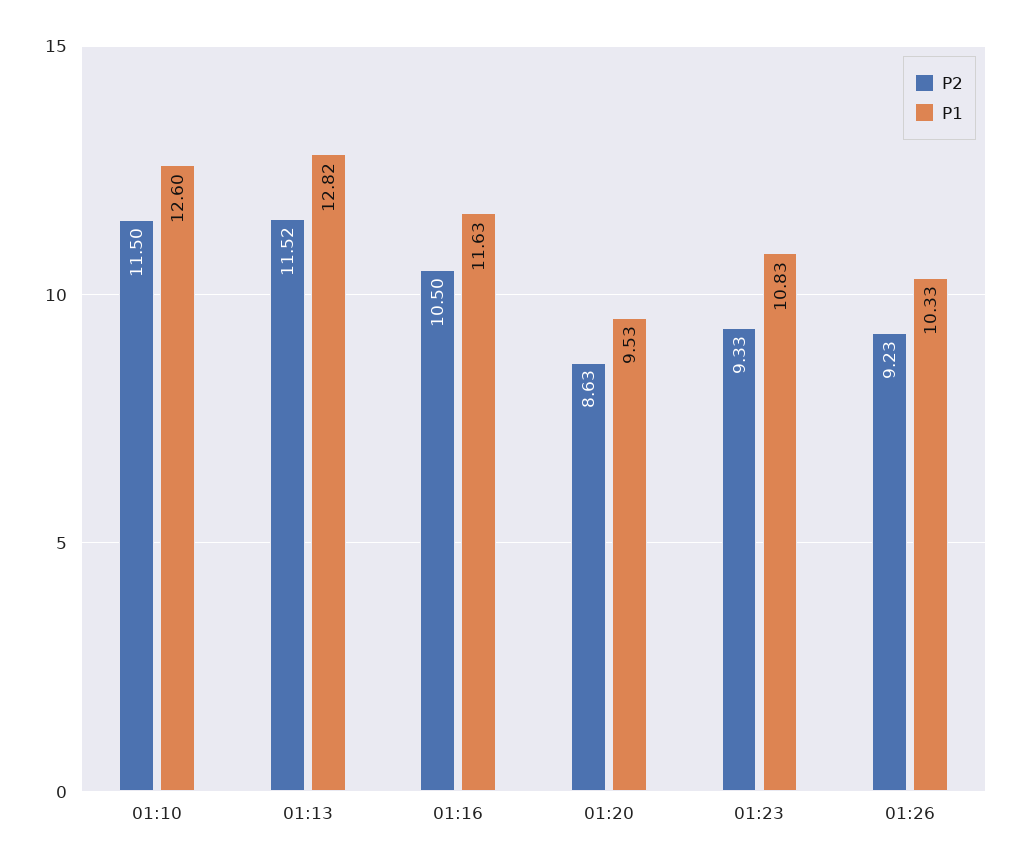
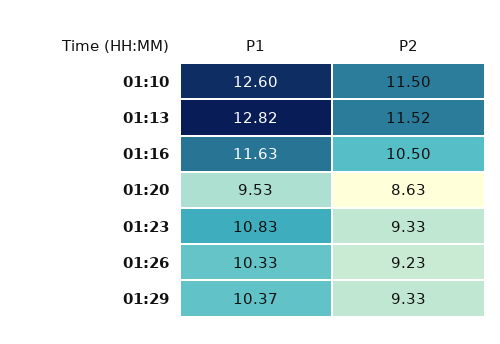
P1, 01:29: none -> 10.37
P2, 01:29: none -> 9.33

